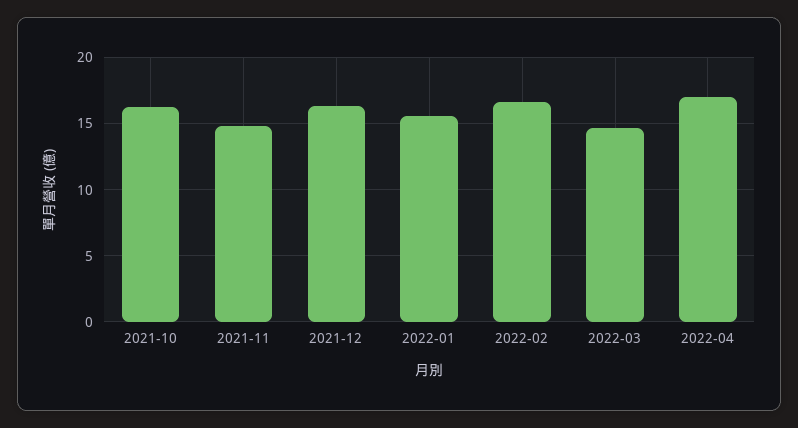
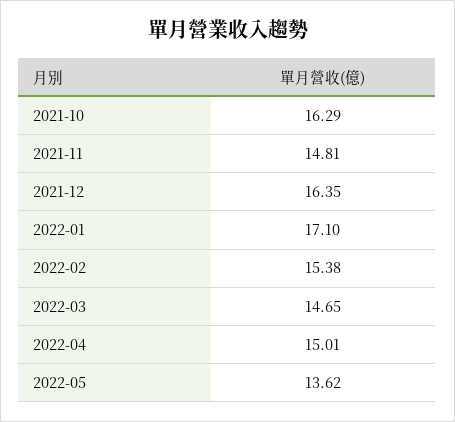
2022-01: 15.5 -> 17.1
2022-02: 16.5 -> 15.38
2022-04: 17 -> 15.01
2022-05: none -> 13.62

